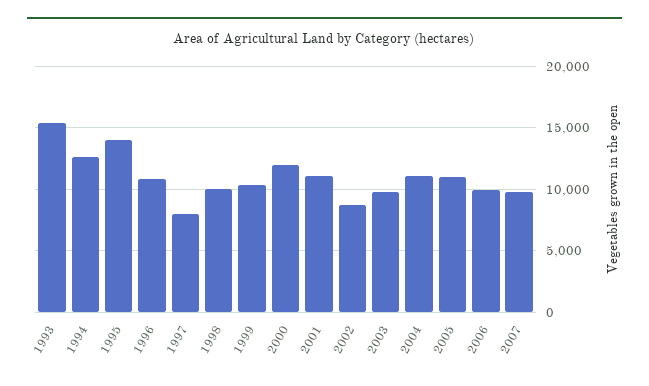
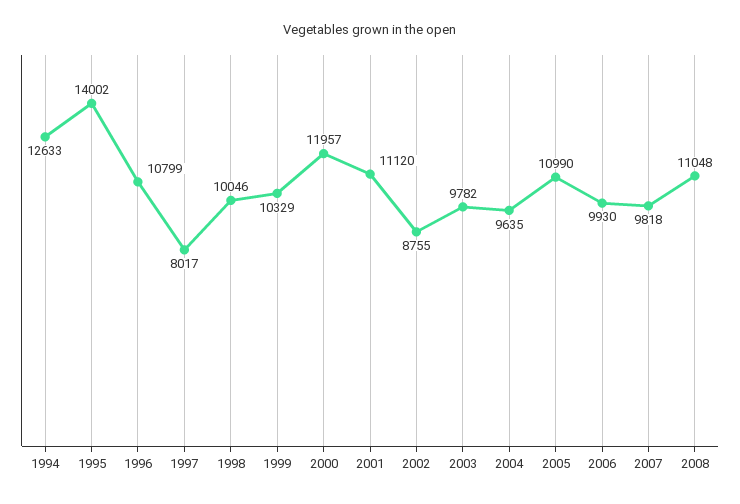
1993: 15500 -> none
2004: 11000 -> 9635
2008: none -> 11048

